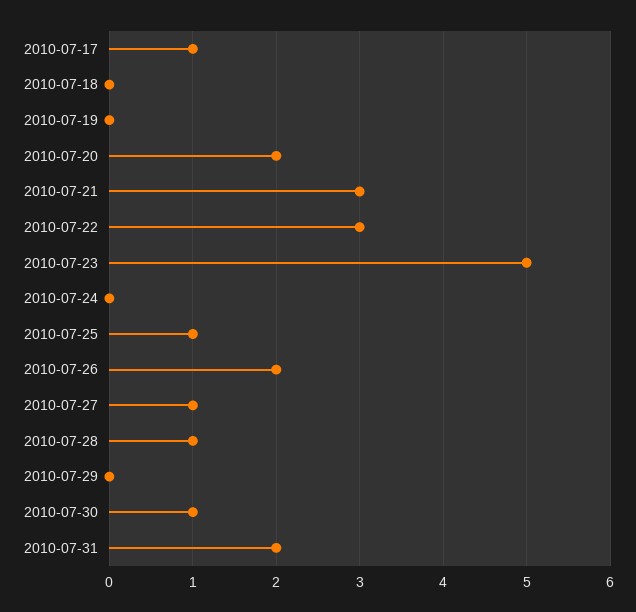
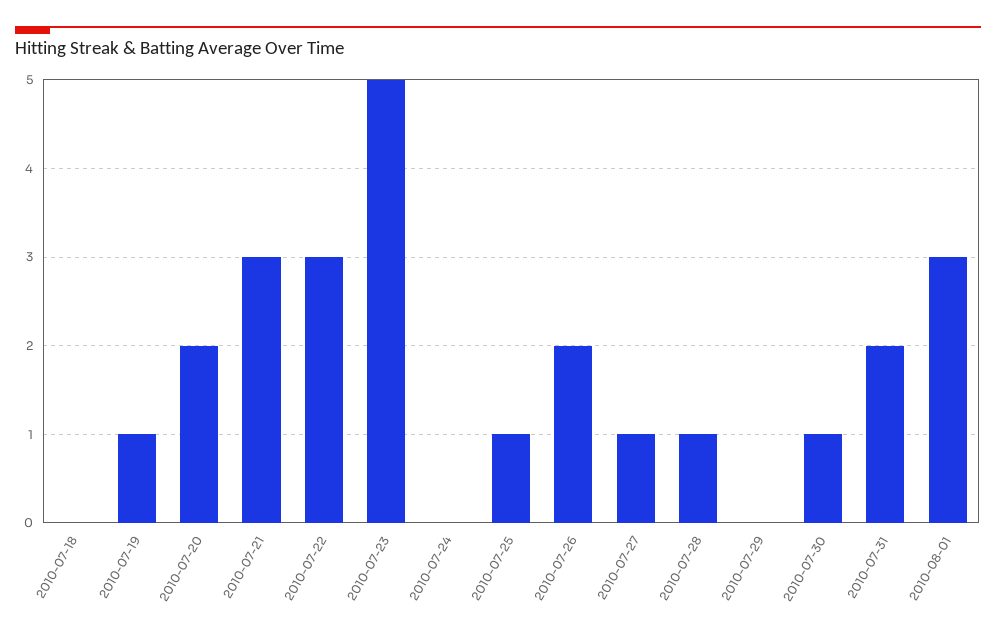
2010-07-17: 1 -> none
2010-07-19: 0 -> 1
2010-08-01: none -> 3

